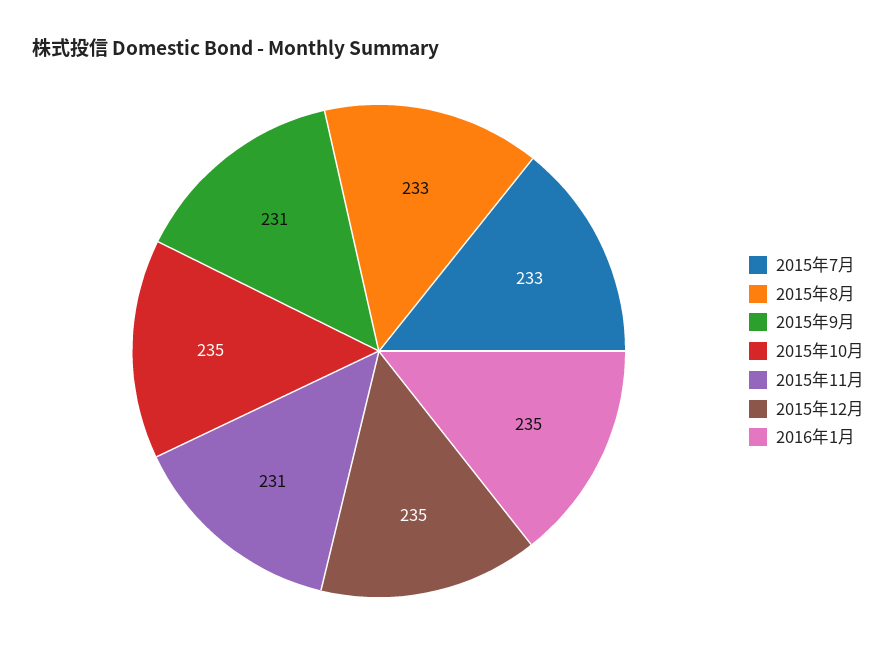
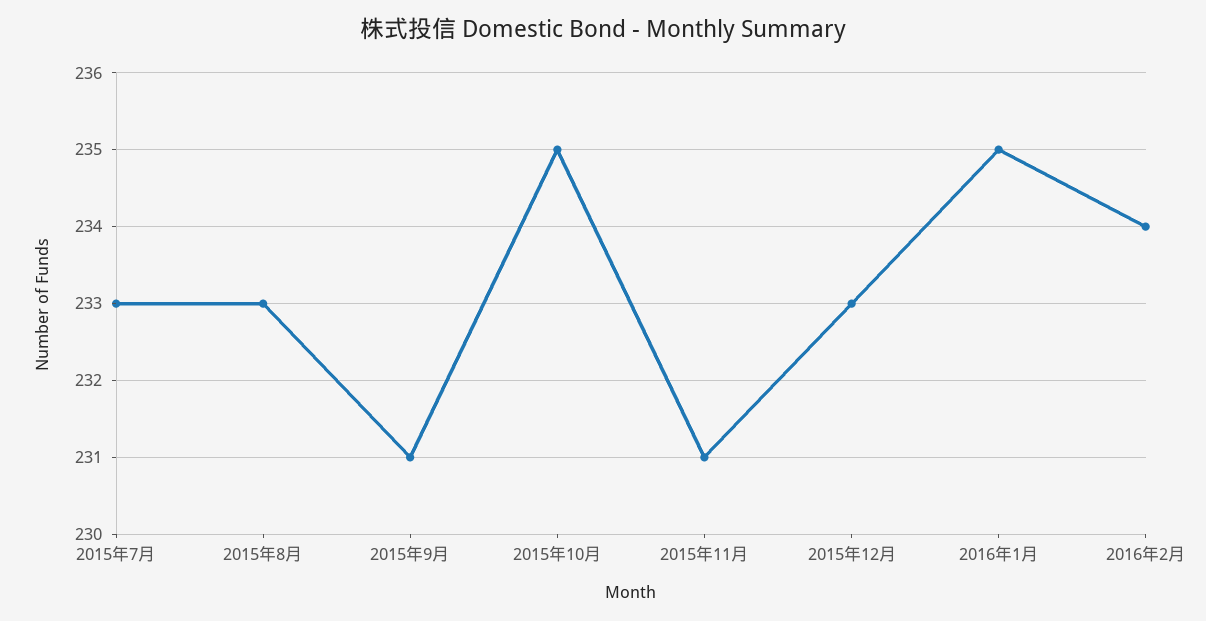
2015年12月: 235 -> 233
2016年2月: none -> 234

